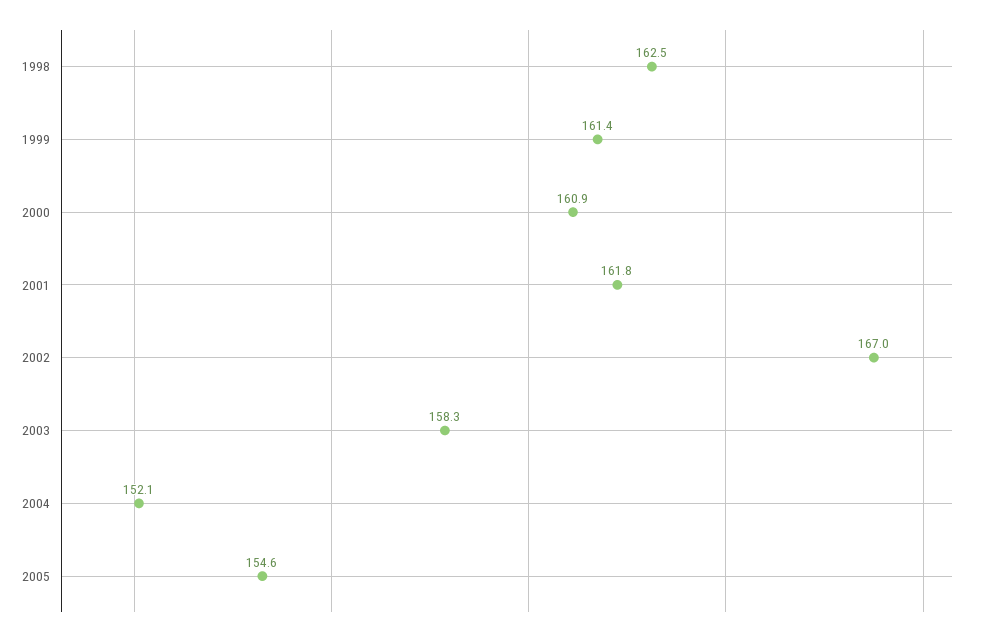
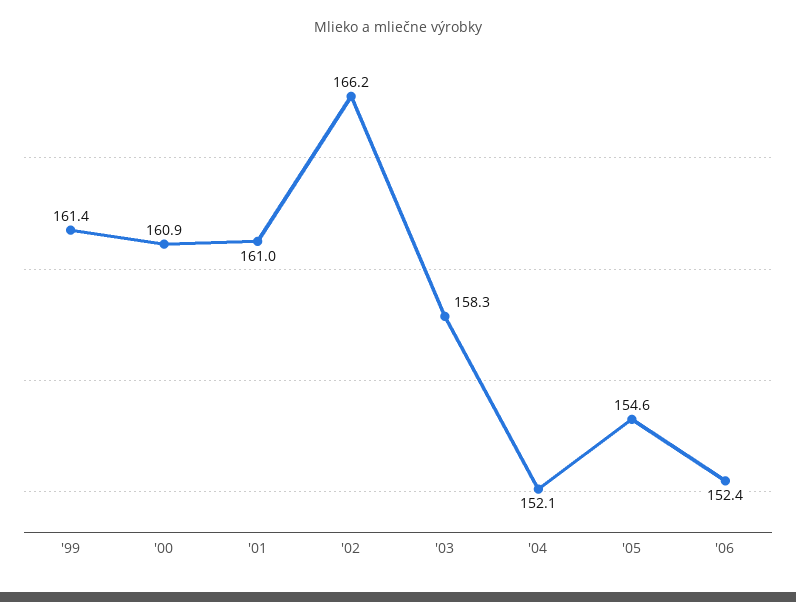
1998: 162.5 -> none
2001: 161.8 -> 161
2002: 167 -> 166.2
'06: none -> 152.4

